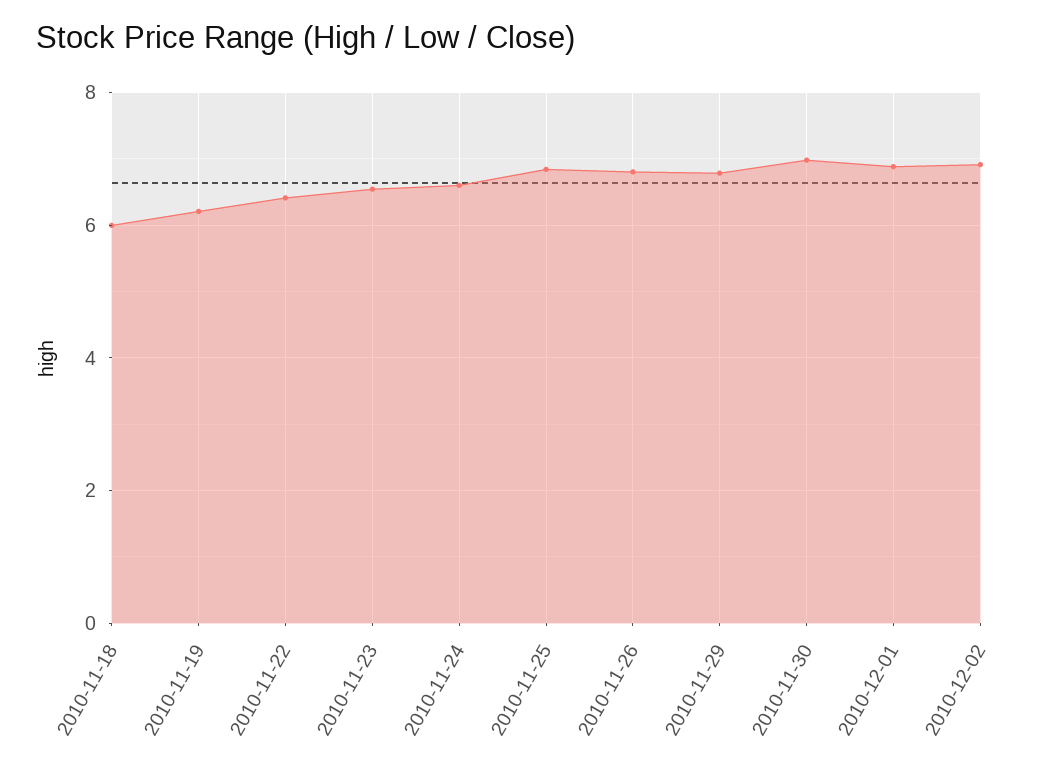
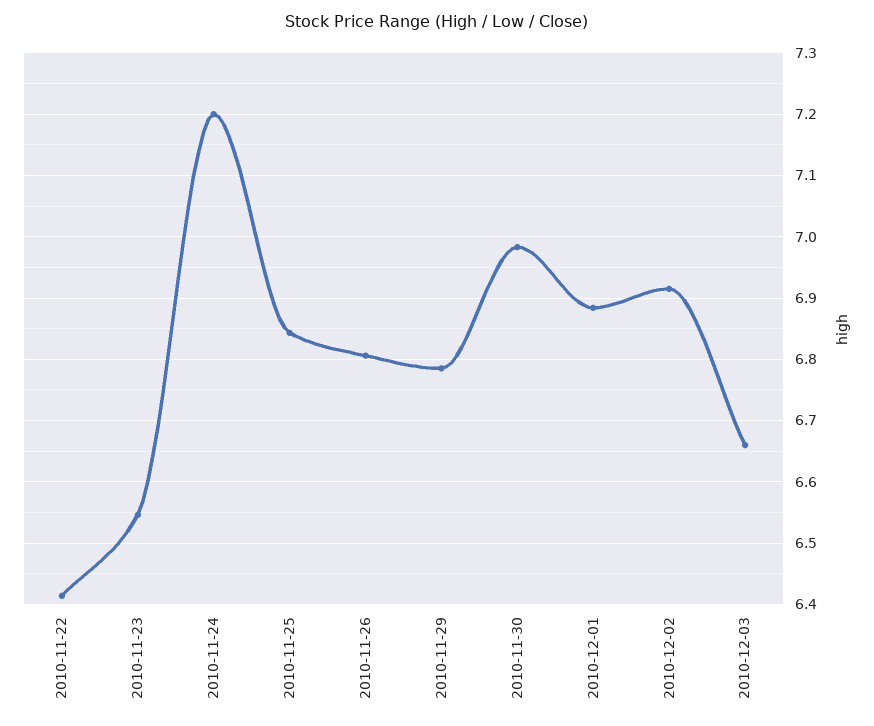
2010-11-18: 6 -> none
2010-11-19: 6.2 -> none
2010-11-24: 6.6 -> 7.2
2010-12-03: none -> 6.66

